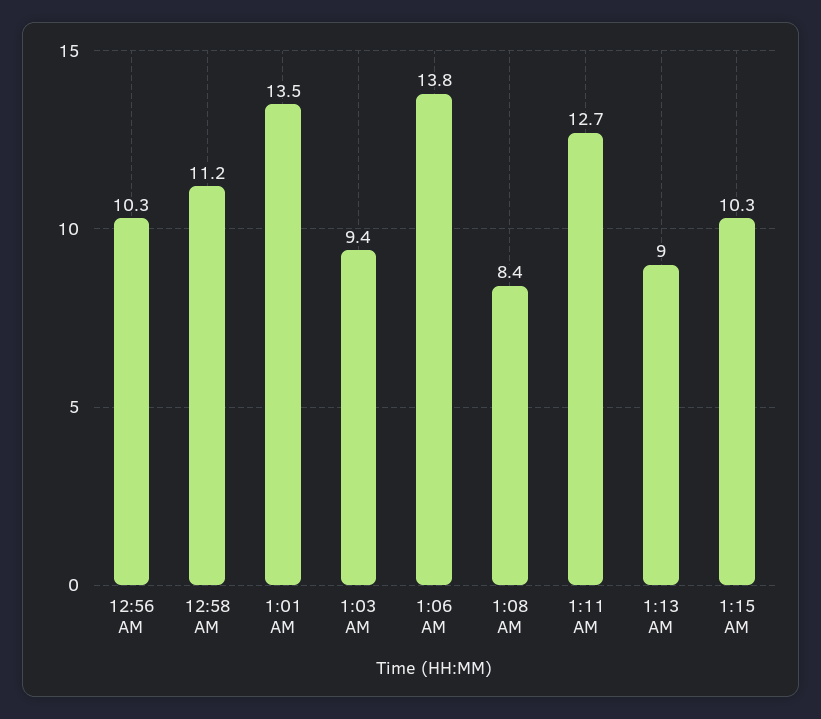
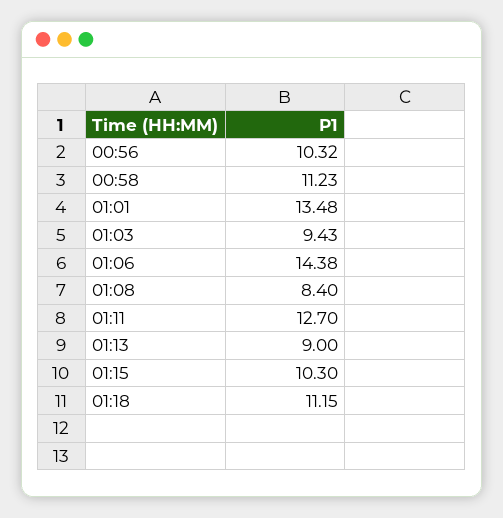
1:06 AM: 13.8 -> 14.38
01:18: none -> 11.15

